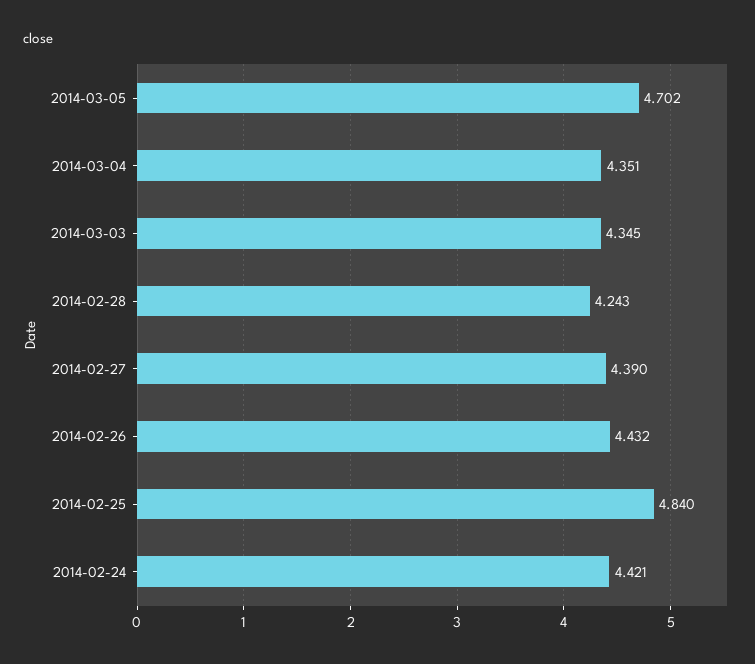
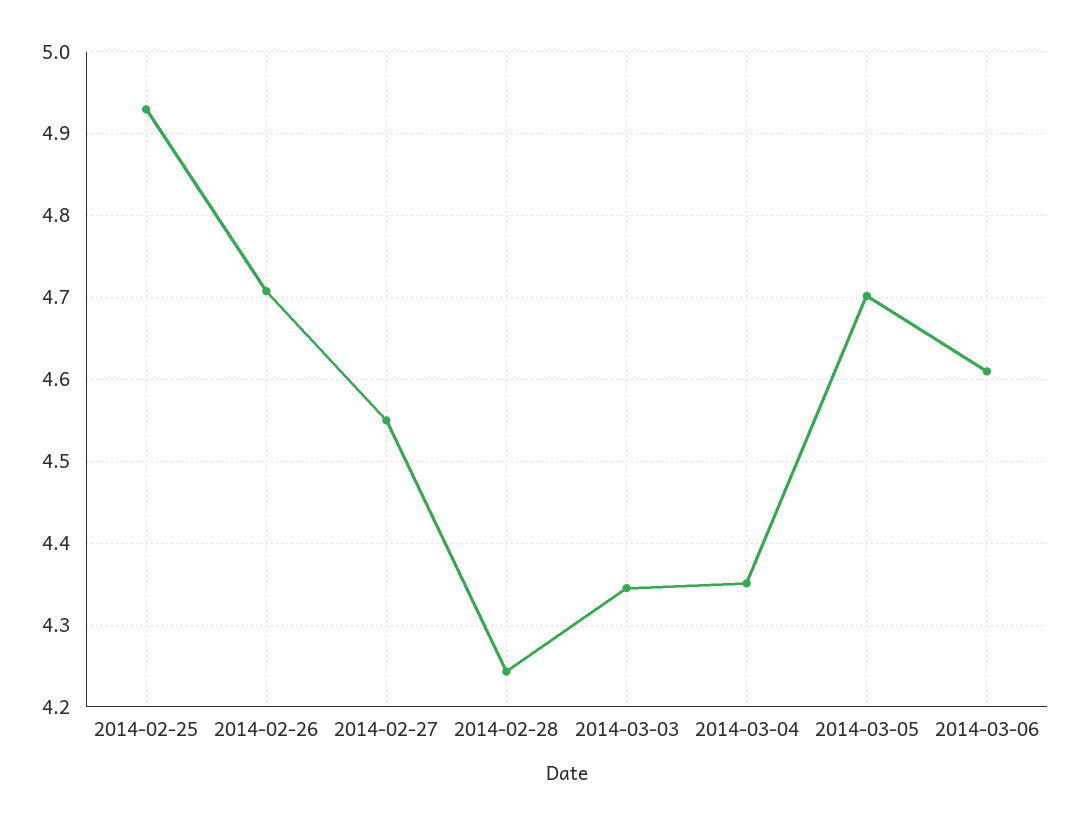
2014-02-27: 4.39 -> 4.55
2014-02-26: 4.432 -> 4.71
2014-02-25: 4.84 -> 4.93
2014-02-24: 4.421 -> none
2014-03-06: none -> 4.61

